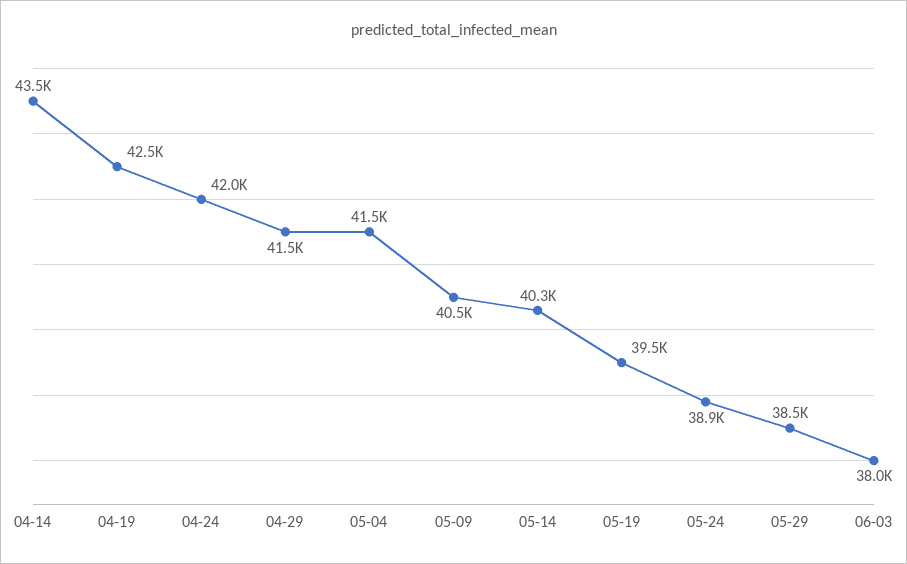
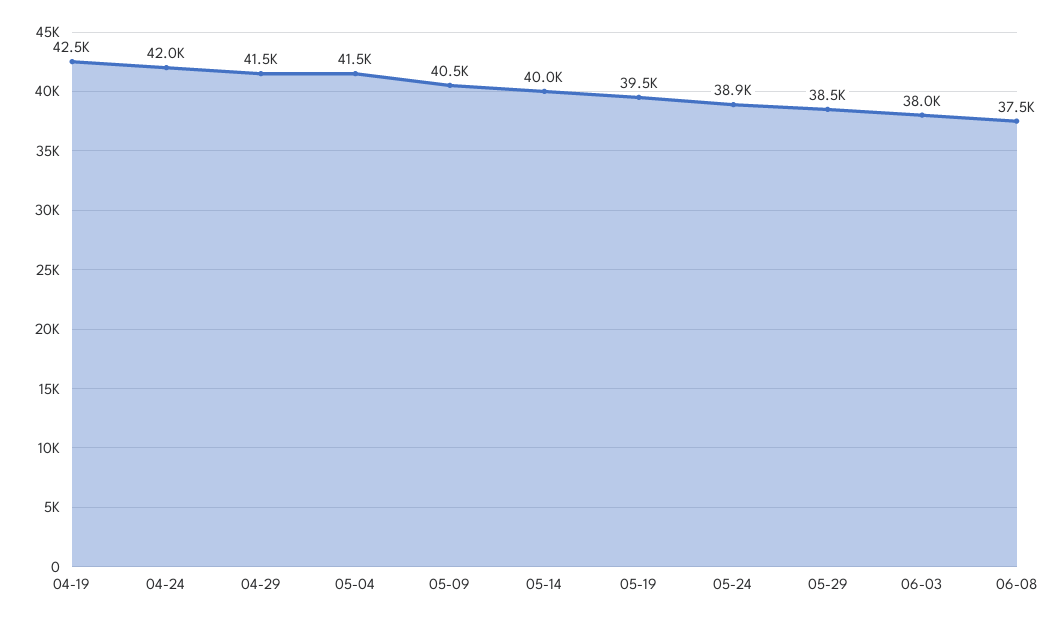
04-14: 43500 -> none
05-14: 40300 -> 40000
06-08: none -> 37500

